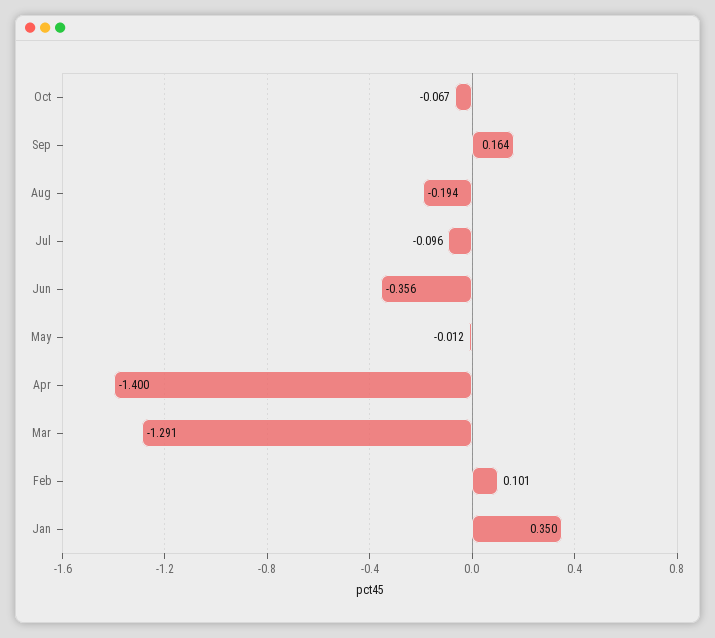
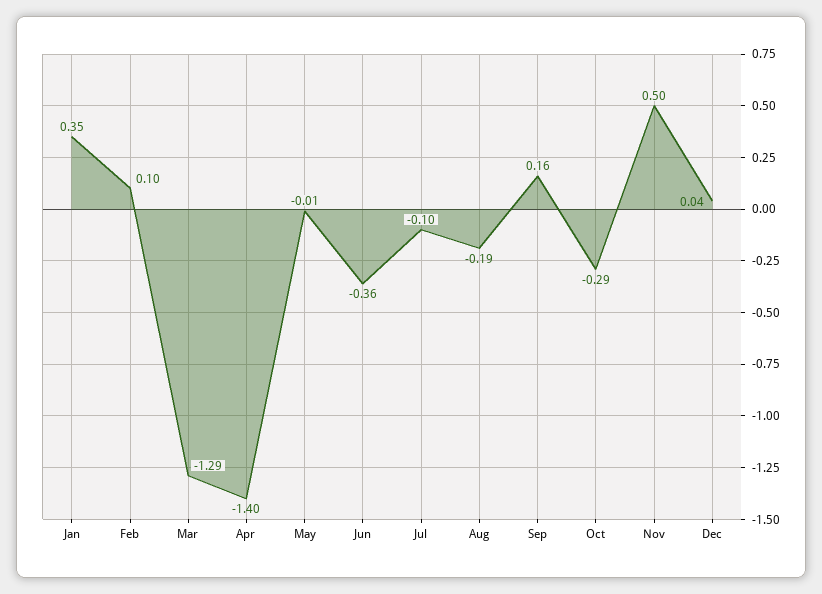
Oct: -0.067 -> -0.29
Nov: none -> 0.5
Dec: none -> 0.04

